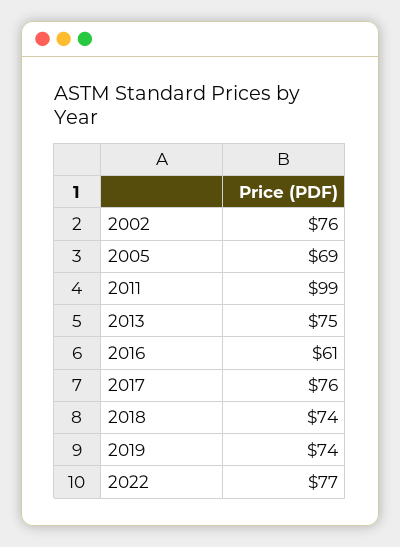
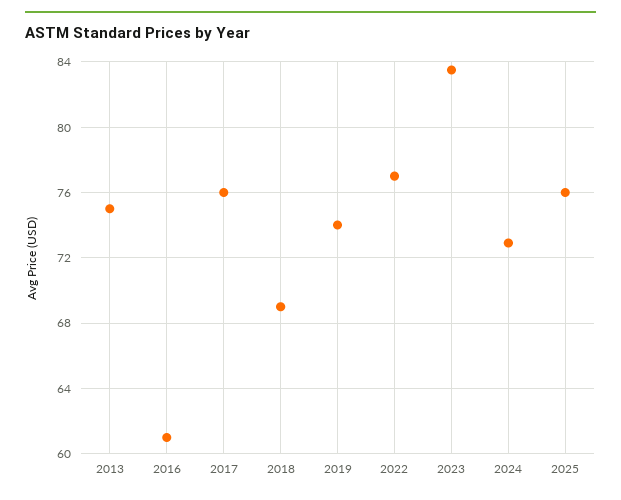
2002: 76 -> none
2005: 69 -> none
2011: 99 -> none
2018: 74 -> 69
2023: none -> 83.5
2024: none -> 73
2025: none -> 76

